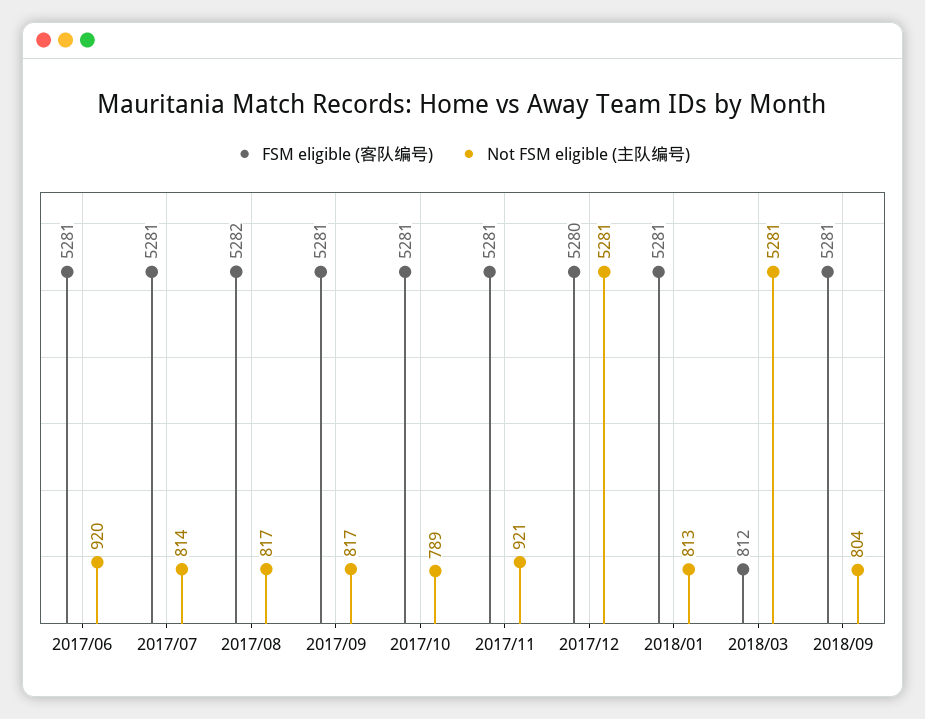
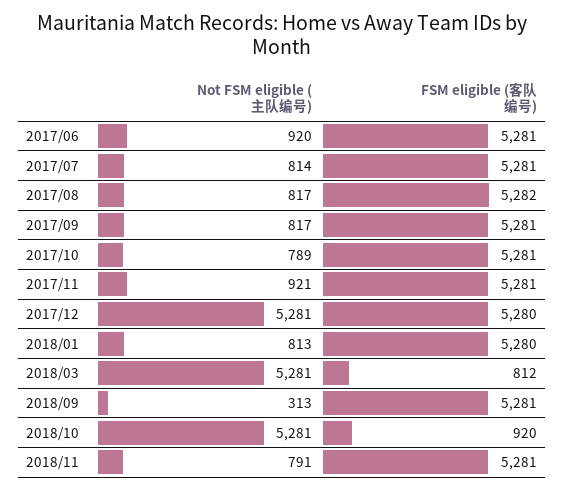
FSM eligible (客队编号), 2018/01: 5281 -> 5280
Not FSM eligible (主队编号), 2018/09: 804 -> 313
Not FSM eligible (主队编号), 2018/10: none -> 5281
FSM eligible (客队编号), 2018/10: none -> 920
Not FSM eligible (主队编号), 2018/11: none -> 791
FSM eligible (客队编号), 2018/11: none -> 5281

